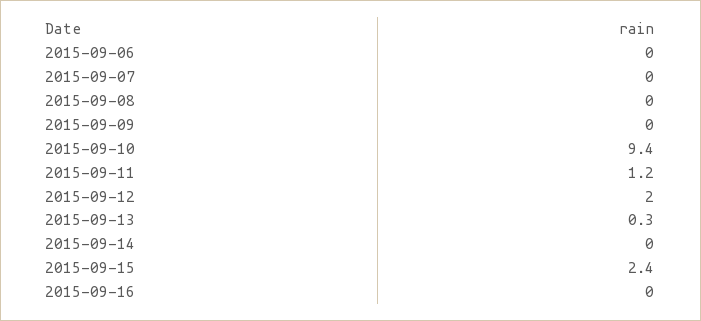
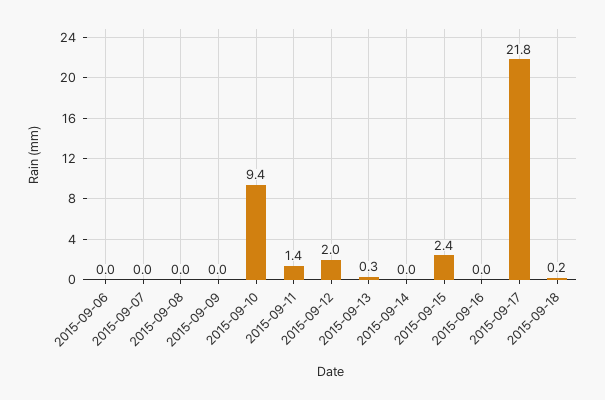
2015-09-11: 1.2 -> 1.4
2015-09-17: none -> 21.8
2015-09-18: none -> 0.2

